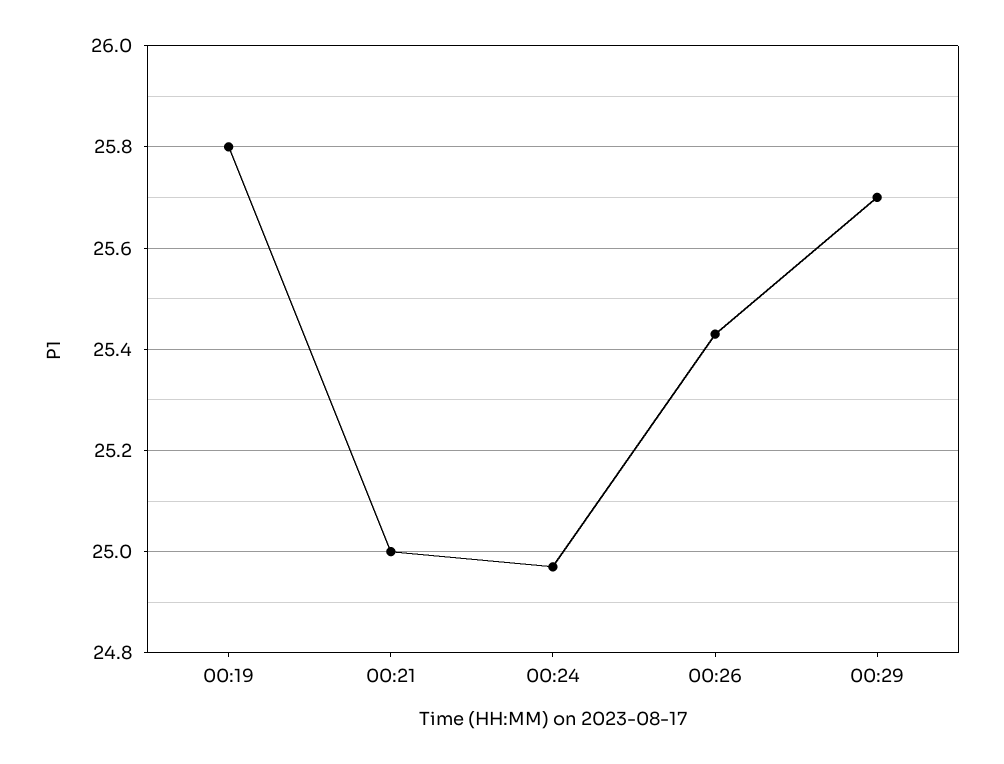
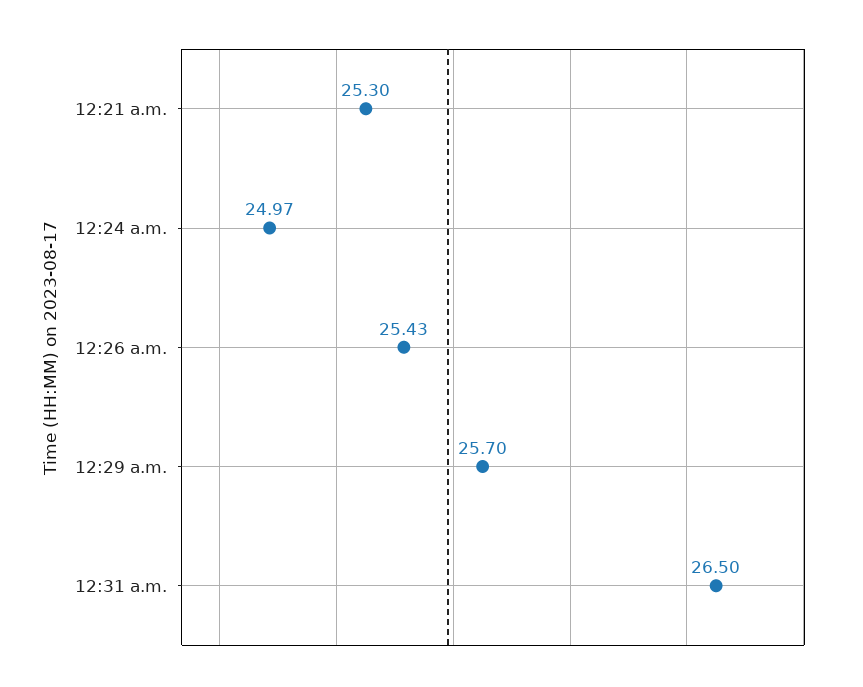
00:19: 25.8 -> none
00:21: 25 -> 25.3
12:31 a.m.: none -> 26.5

